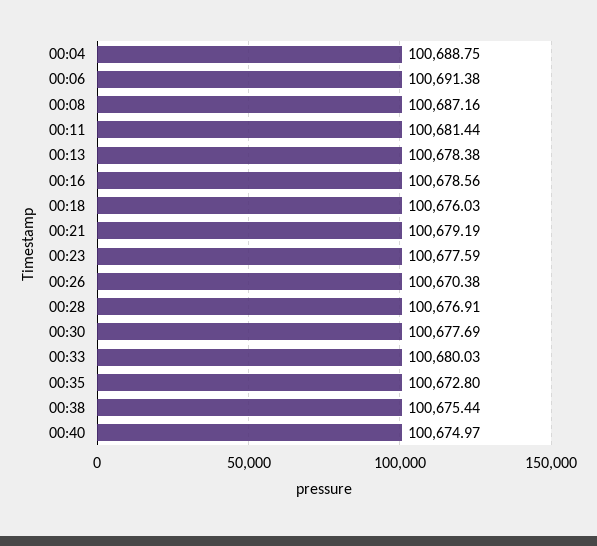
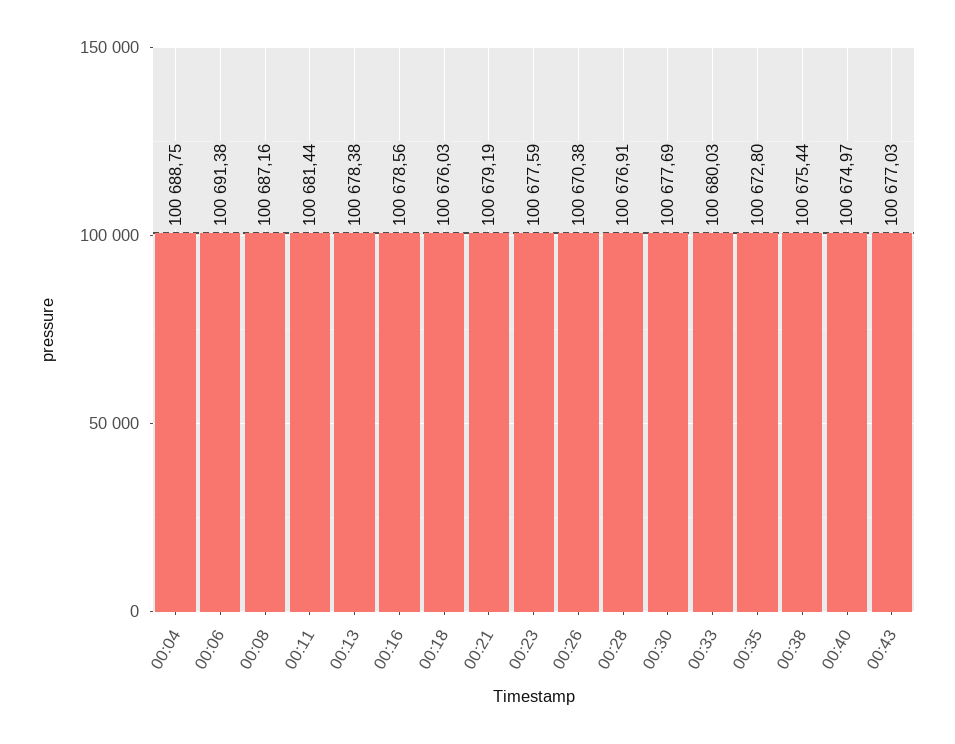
00:43: none -> 100677.03

